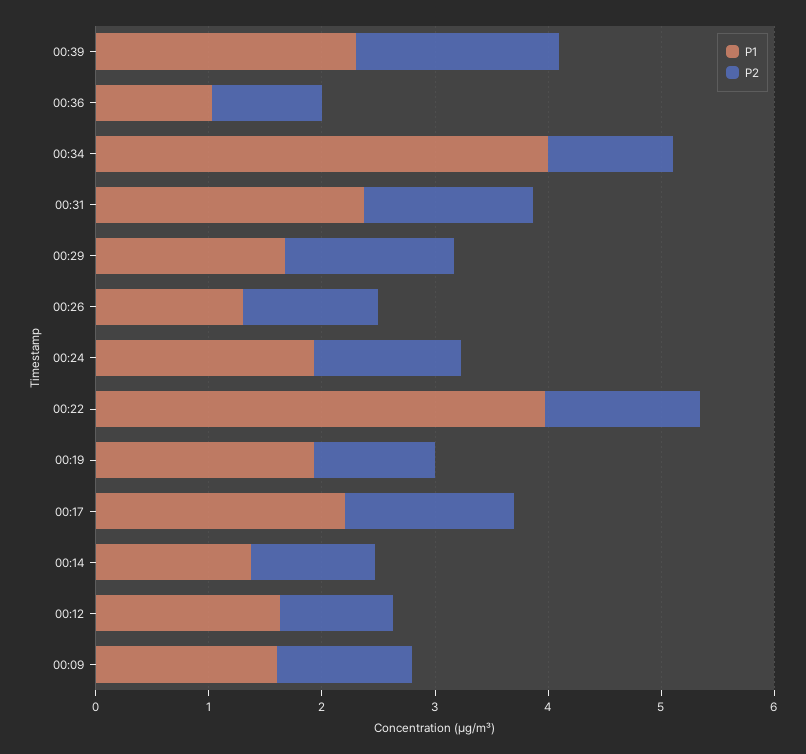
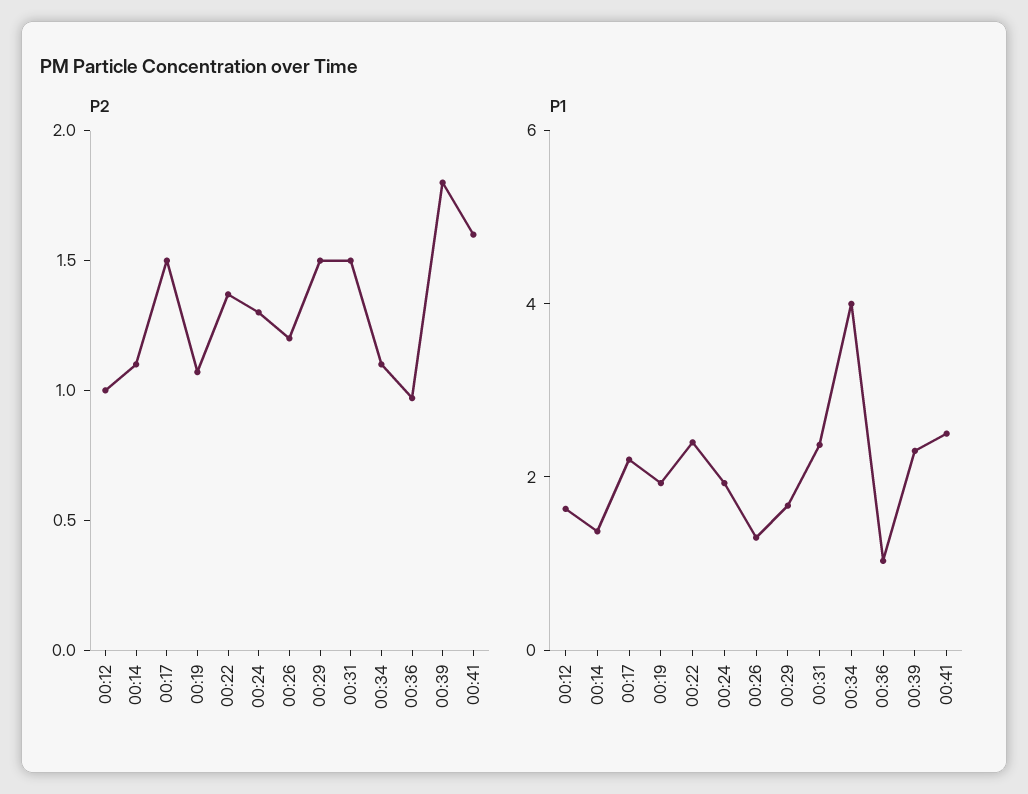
P1, 00:22: 4 -> 2.5
P1, 00:09: 1.6 -> none
P2, 00:09: 1.2 -> none
P2, 00:41: none -> 1.6
P1, 00:41: none -> 2.5

